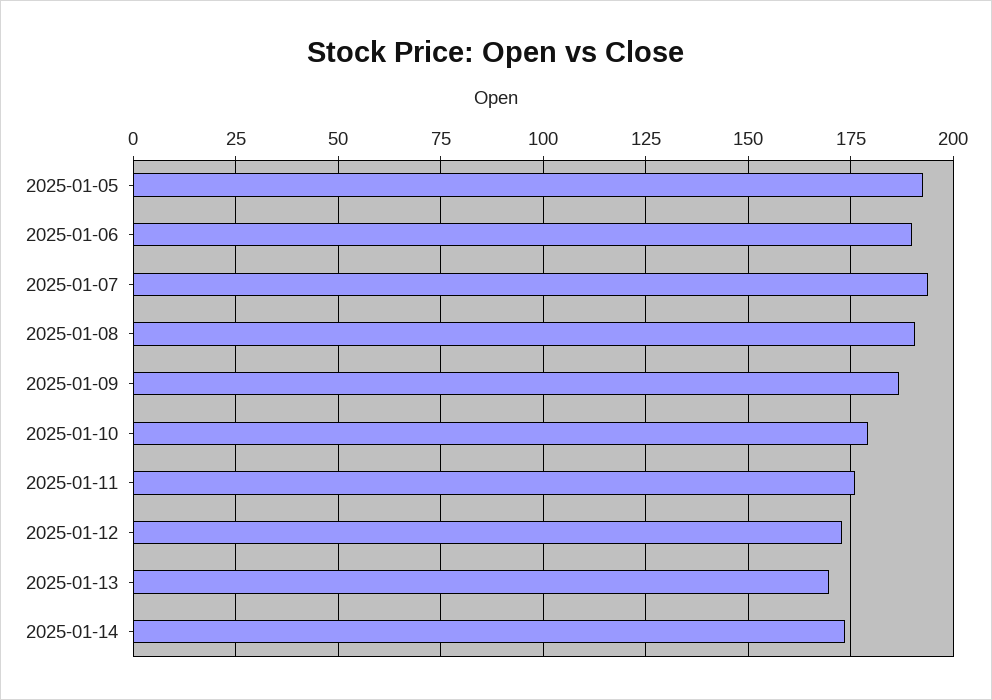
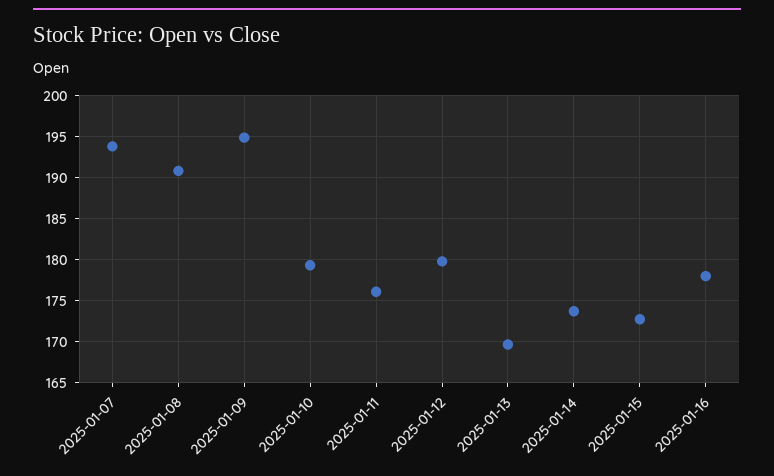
2025-01-05: 192.5 -> none
2025-01-06: 190 -> none
2025-01-09: 187.5 -> 195
2025-01-12: 172.5 -> 180
2025-01-15: none -> 173
2025-01-16: none -> 178

